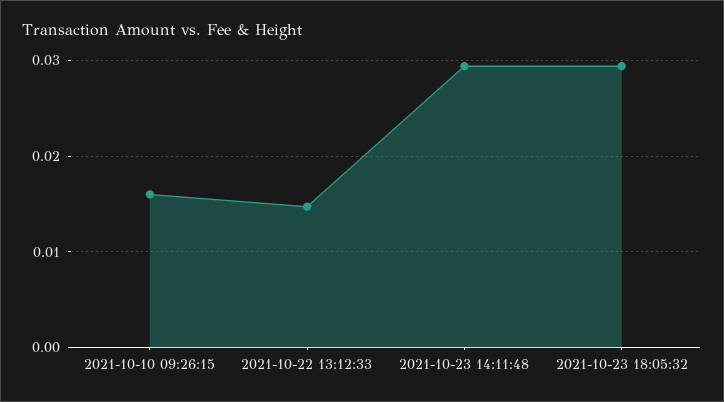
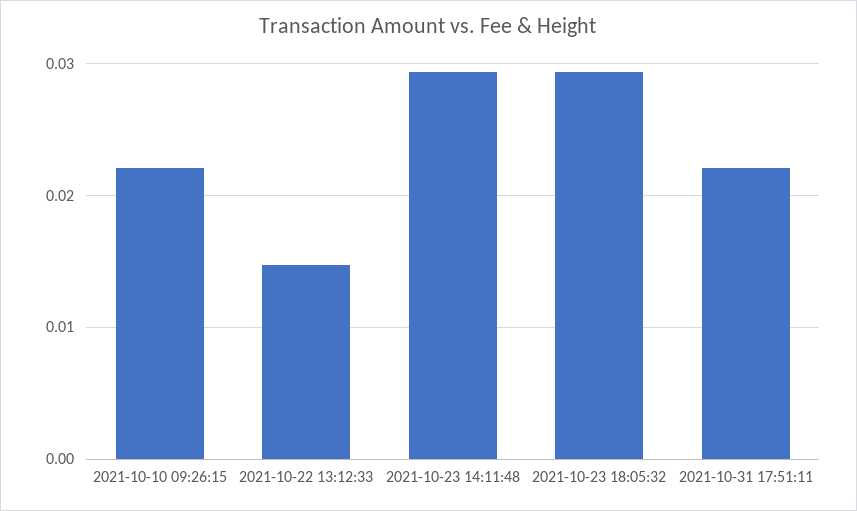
2021-10-10 09:26:15: 0.016 -> 0.022
2021-10-31 17:51:11: none -> 0.022

